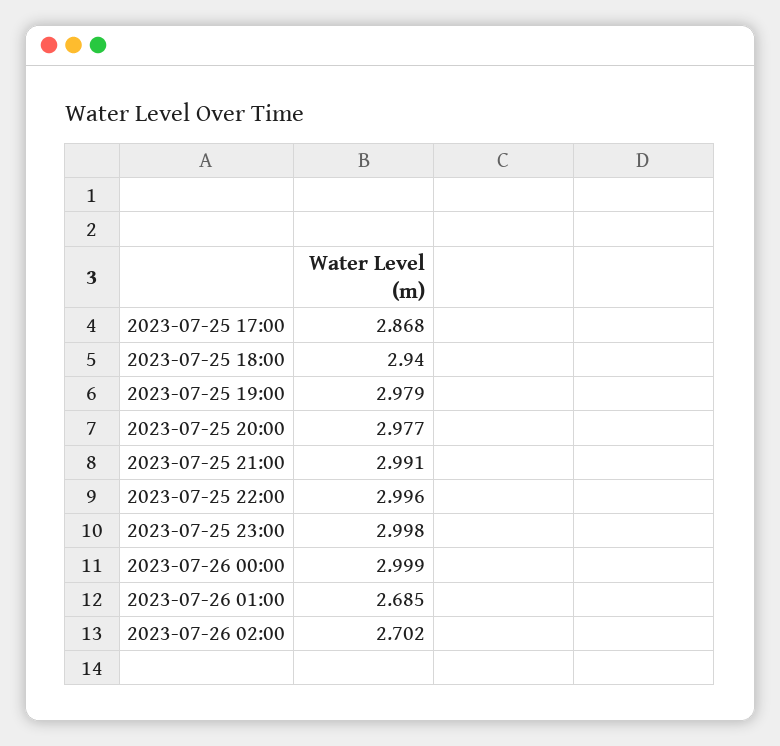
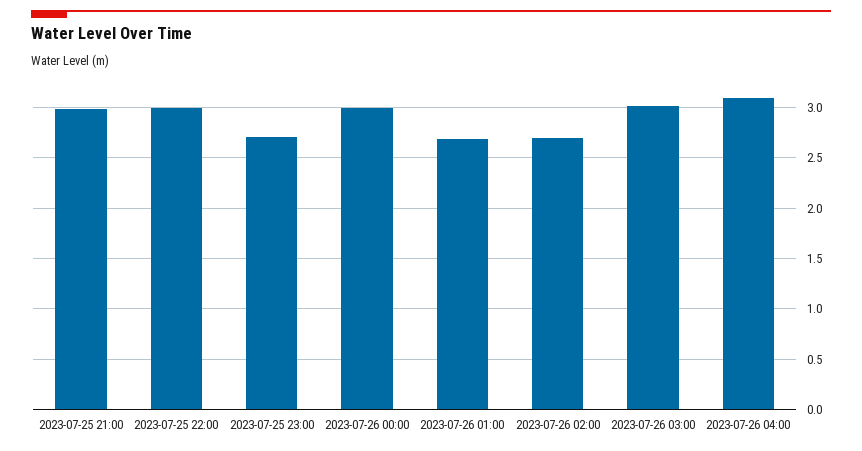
2023-07-25 17:00: 2.868 -> none
2023-07-25 18:00: 2.94 -> none
2023-07-25 19:00: 2.979 -> none
2023-07-25 20:00: 2.977 -> none
2023-07-25 23:00: 2.998 -> 2.7
2023-07-26 03:00: none -> 3
2023-07-26 04:00: none -> 3.1

